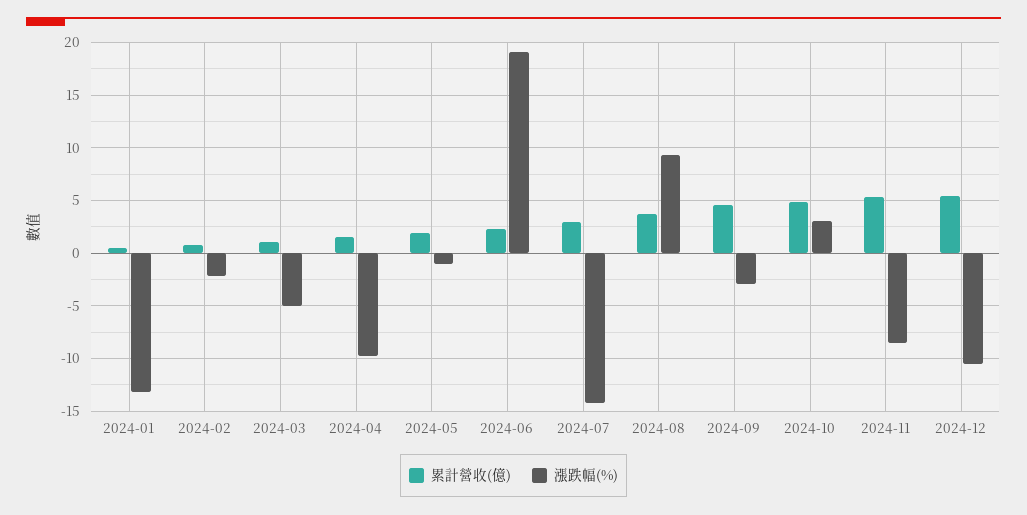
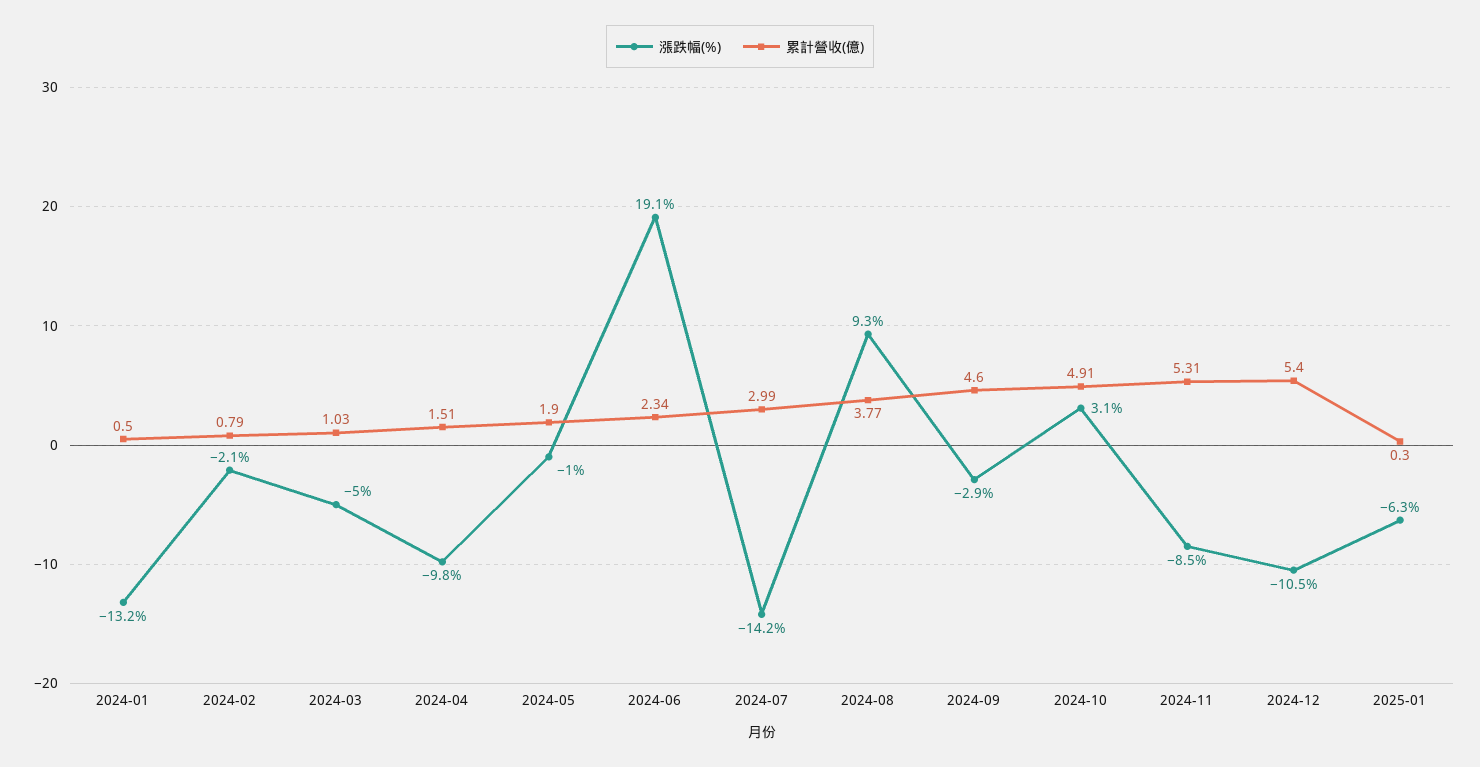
漲跌幅(%), 2025-01: none -> -6.3
累計營收(億), 2025-01: none -> 0.3

